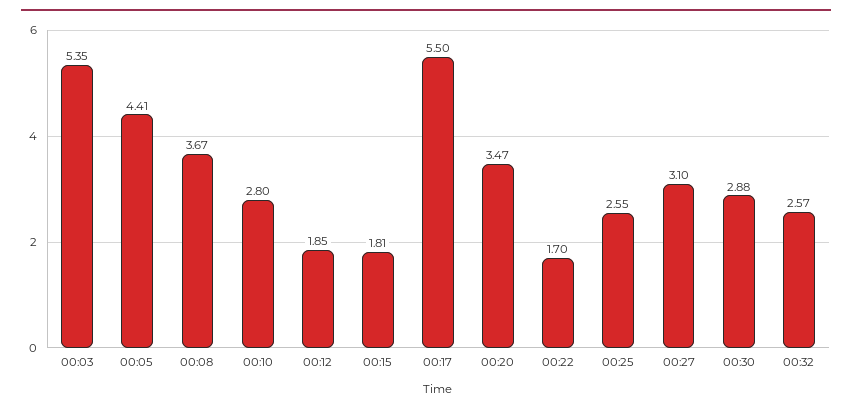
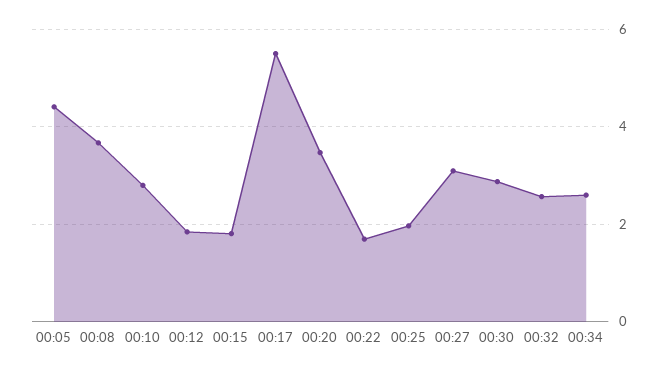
00:03: 5.35 -> none
00:25: 2.55 -> 2
00:34: none -> 2.6

